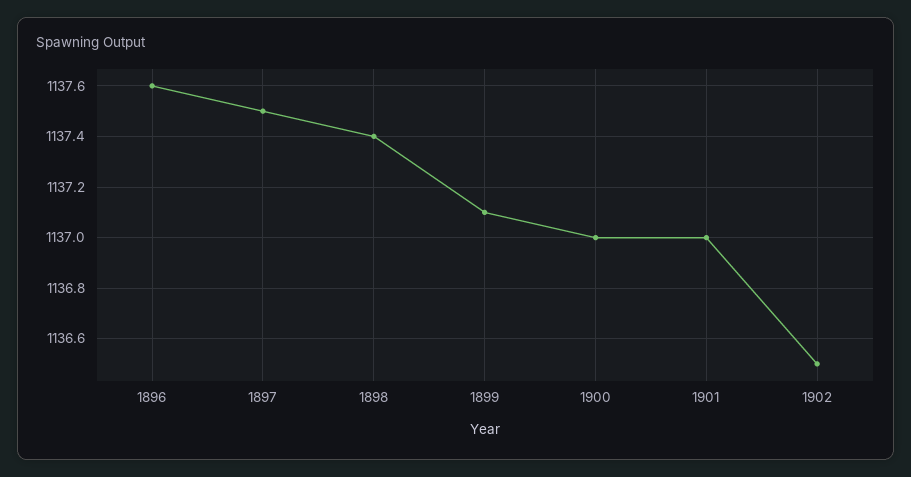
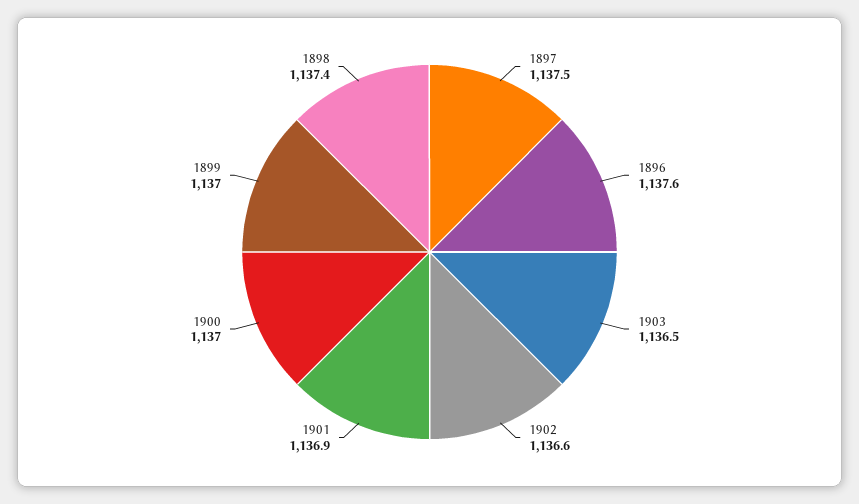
1899: 1137.1 -> 1137
1901: 1137 -> 1136.9
1902: 1136.5 -> 1136.6
1903: none -> 1136.5

